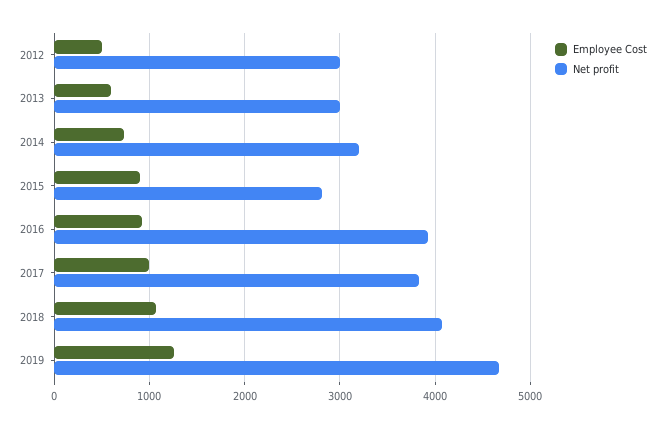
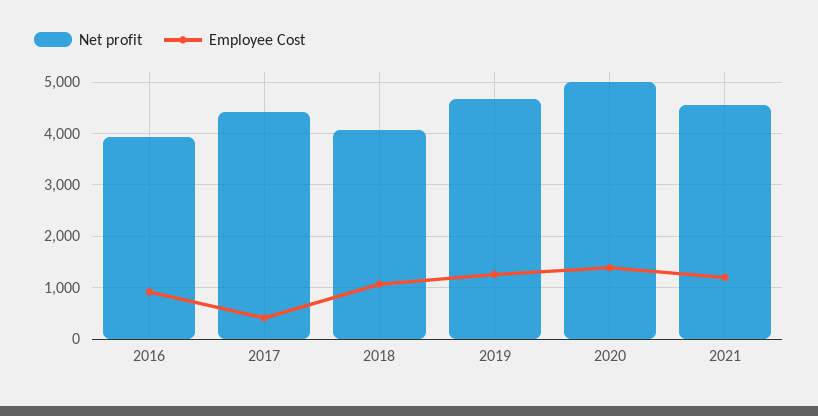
Employee Cost, 2012: 500 -> none
Net profit, 2012: 3000 -> none
Employee Cost, 2013: 600 -> none
Net profit, 2013: 3000 -> none
Employee Cost, 2014: 700 -> none
Net profit, 2014: 3200 -> none
Employee Cost, 2015: 900 -> none
Net profit, 2015: 2800 -> none
Employee Cost, 2017: 1000 -> 400
Net profit, 2017: 3800 -> 4400
Net profit, 2020: none -> 5000
Employee Cost, 2020: none -> 1400
Net profit, 2021: none -> 4600
Employee Cost, 2021: none -> 1200

